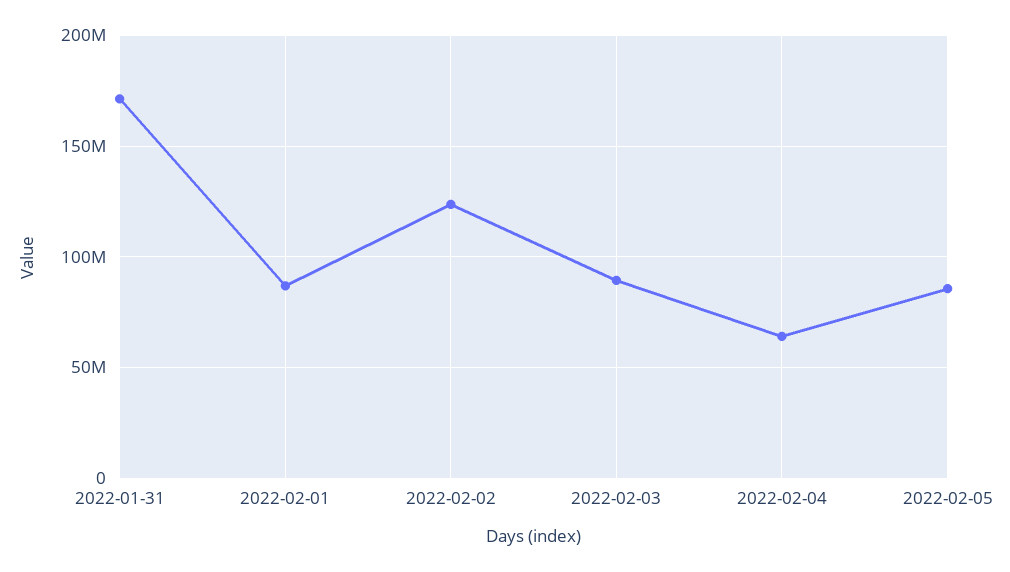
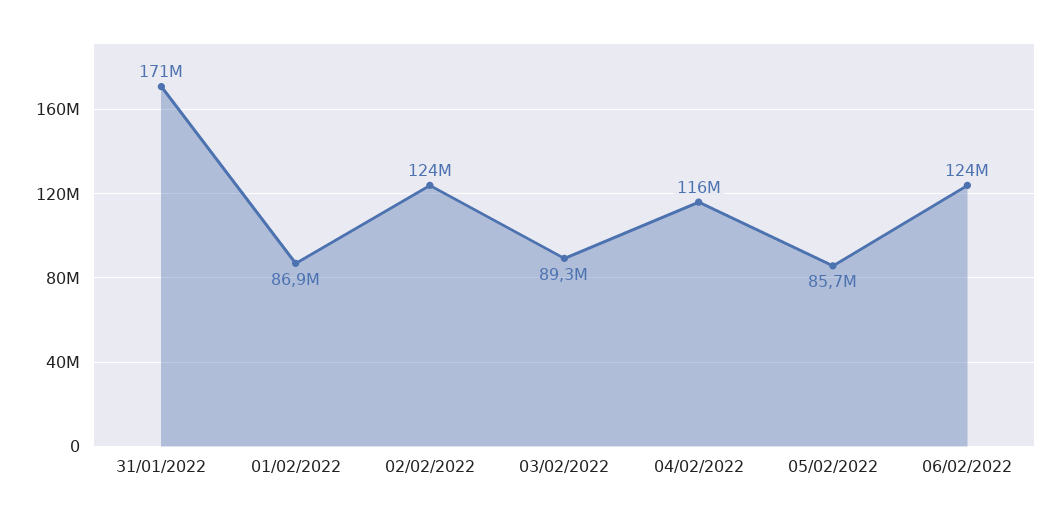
2022-02-04: 65000000 -> 116000000
06/02/2022: none -> 124000000

